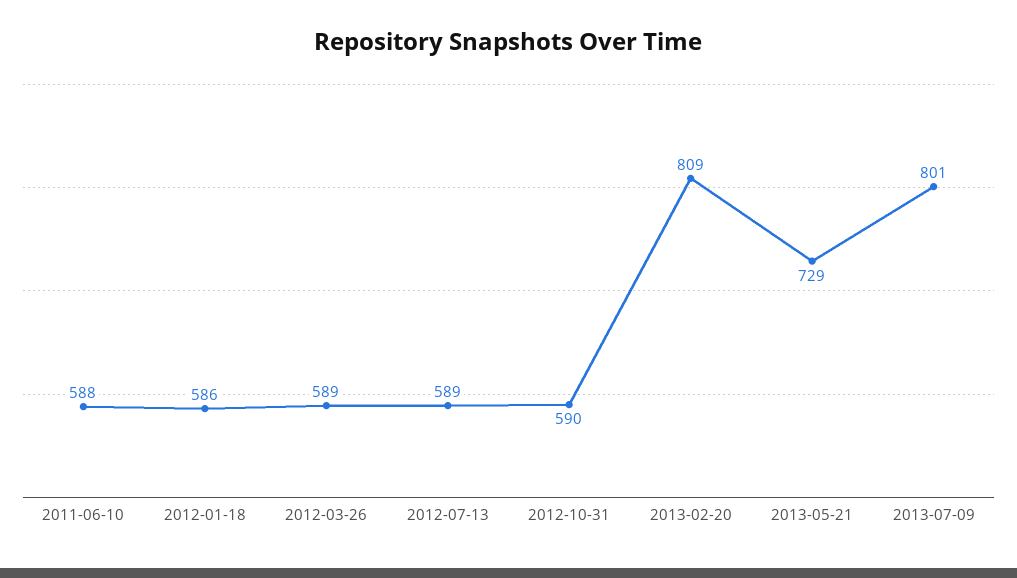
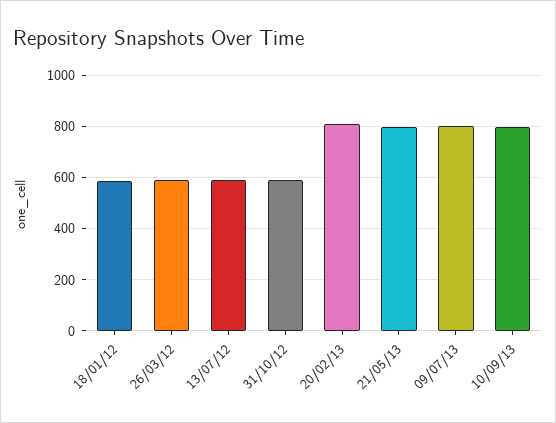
2011-06-10: 588 -> none
2013-05-21: 729 -> 800
10/09/13: none -> 800

